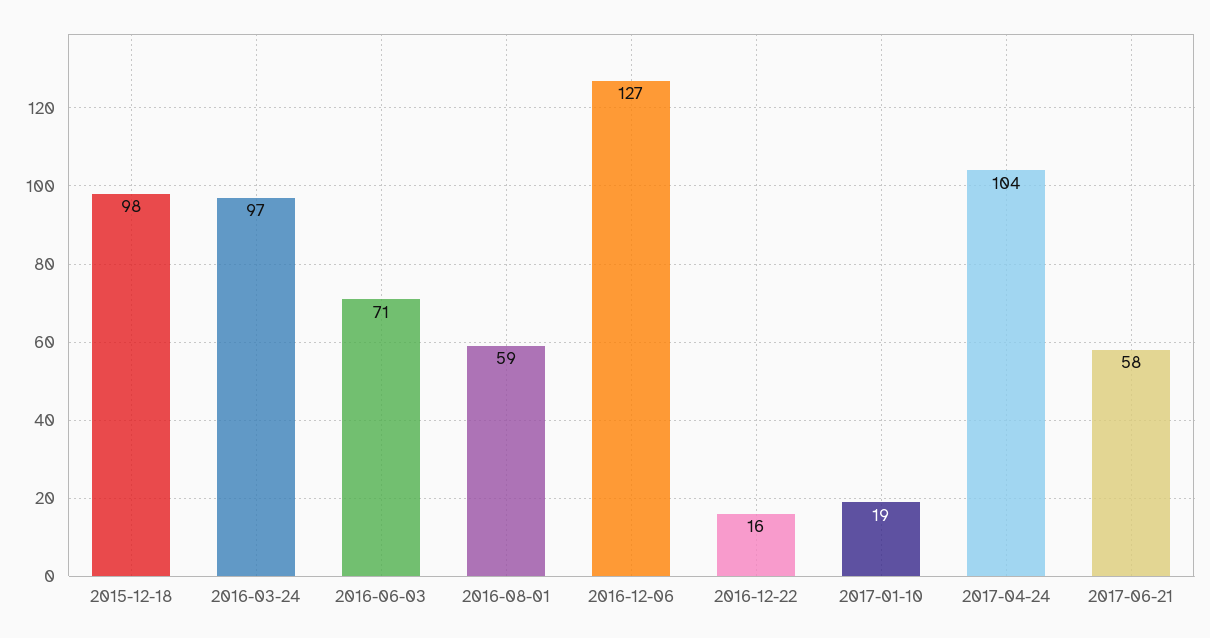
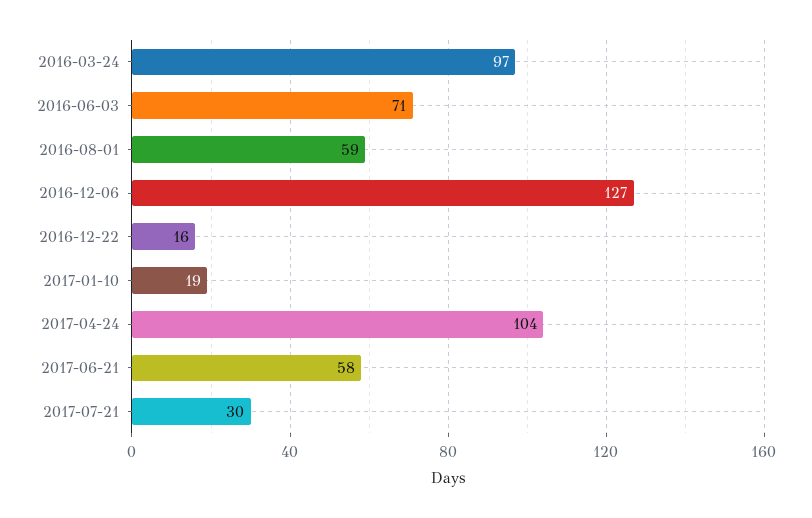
2015-12-18: 98 -> none
2017-07-21: none -> 30

